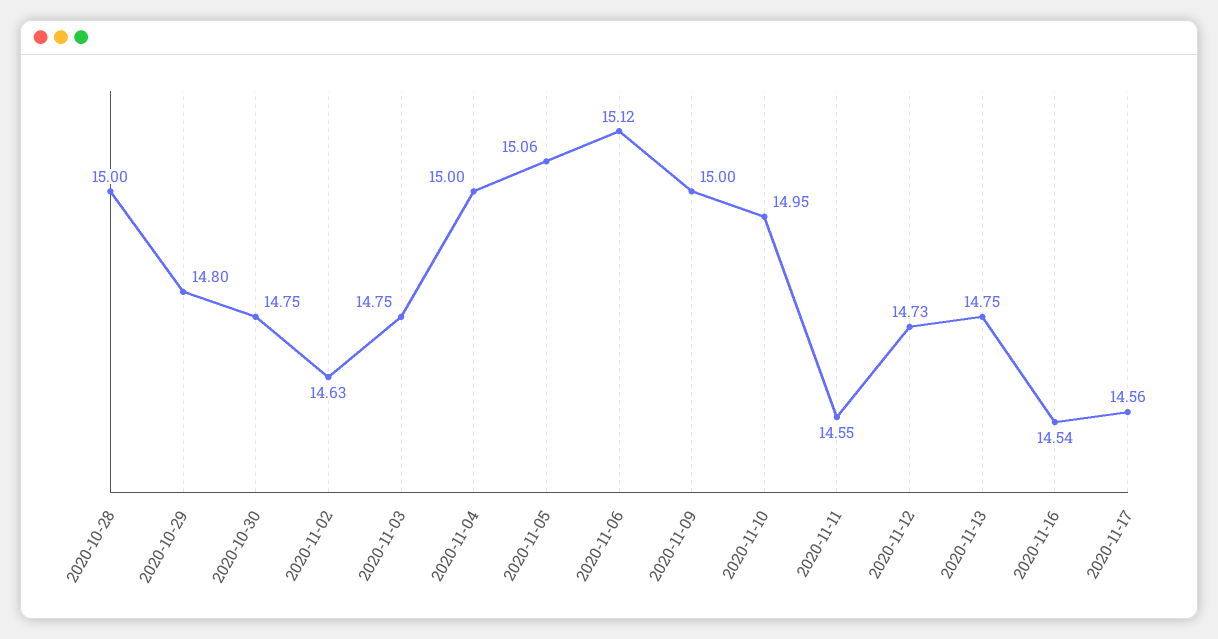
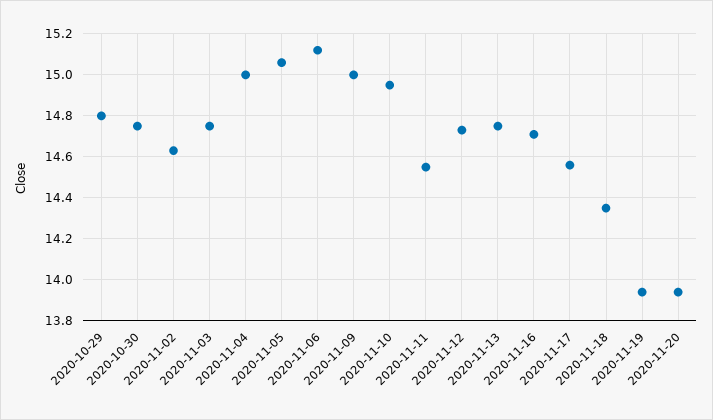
2020-10-28: 15 -> none
2020-11-16: 14.54 -> 14.7
2020-11-18: none -> 14.35
2020-11-19: none -> 13.95
2020-11-20: none -> 13.95

